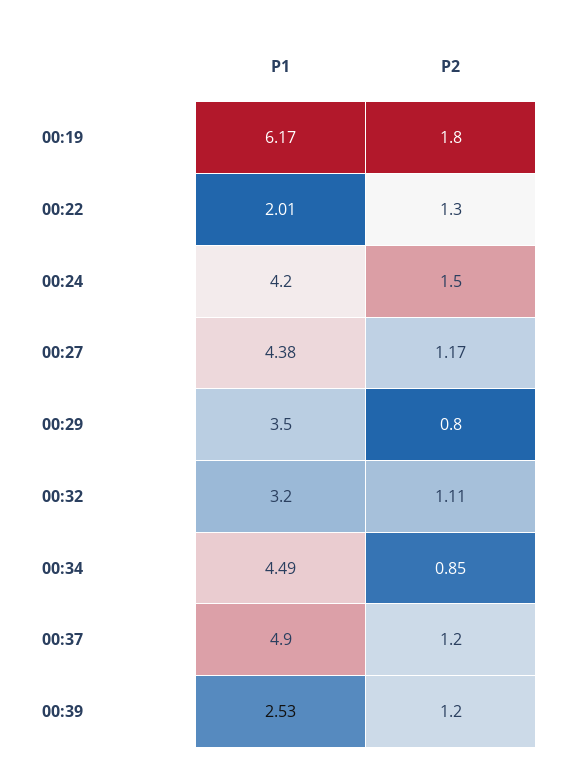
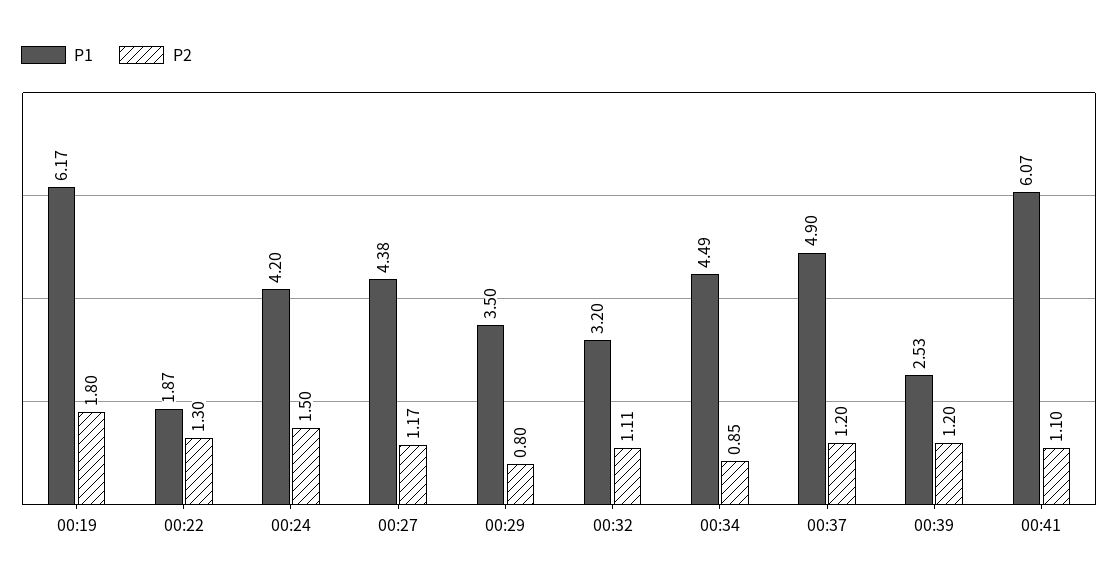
P1, 00:22: 2.01 -> 1.87
P1, 00:41: none -> 6.07
P2, 00:41: none -> 1.1

